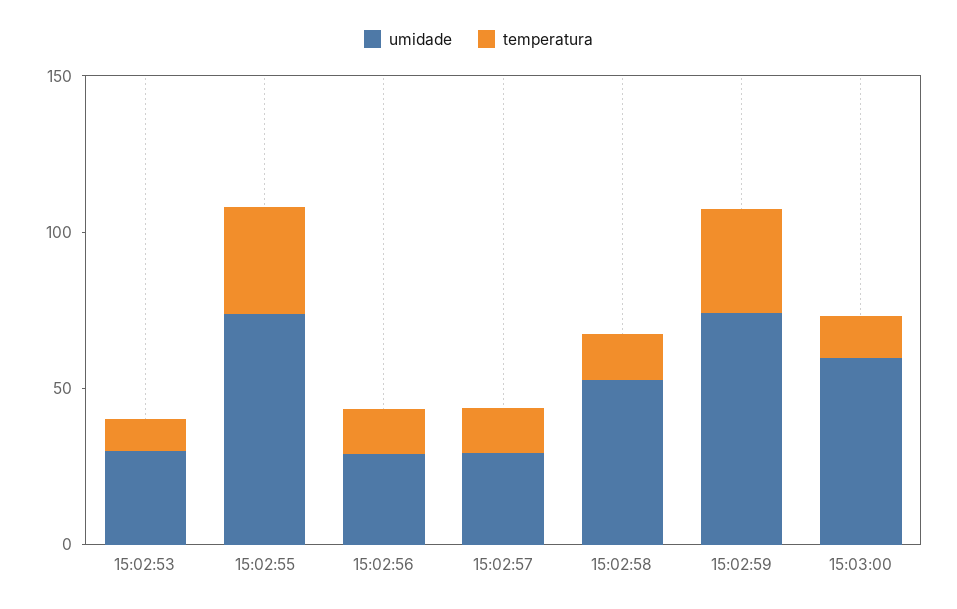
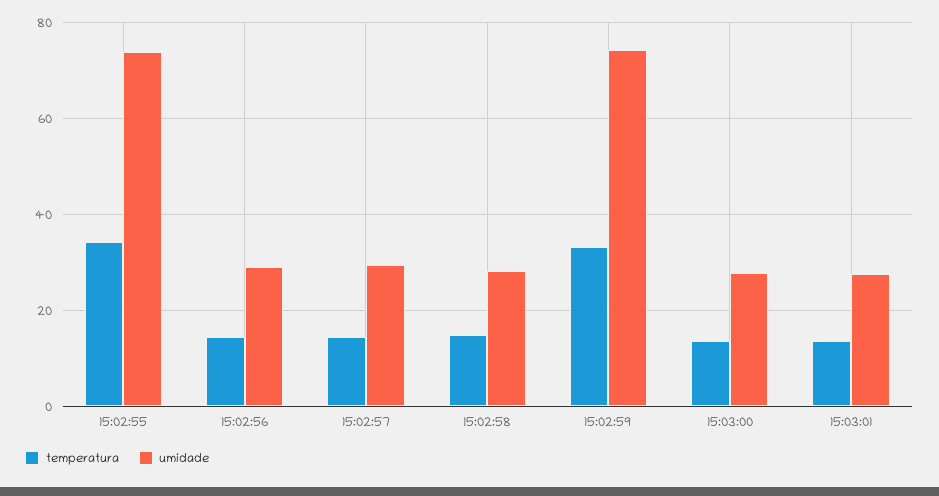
umidade, 15:02:53: 30 -> none
temperatura, 15:02:53: 10 -> none
umidade, 15:02:58: 50 -> 28
umidade, 15:03:00: 60 -> 28
temperatura, 15:03:01: none -> 14
umidade, 15:03:01: none -> 28

